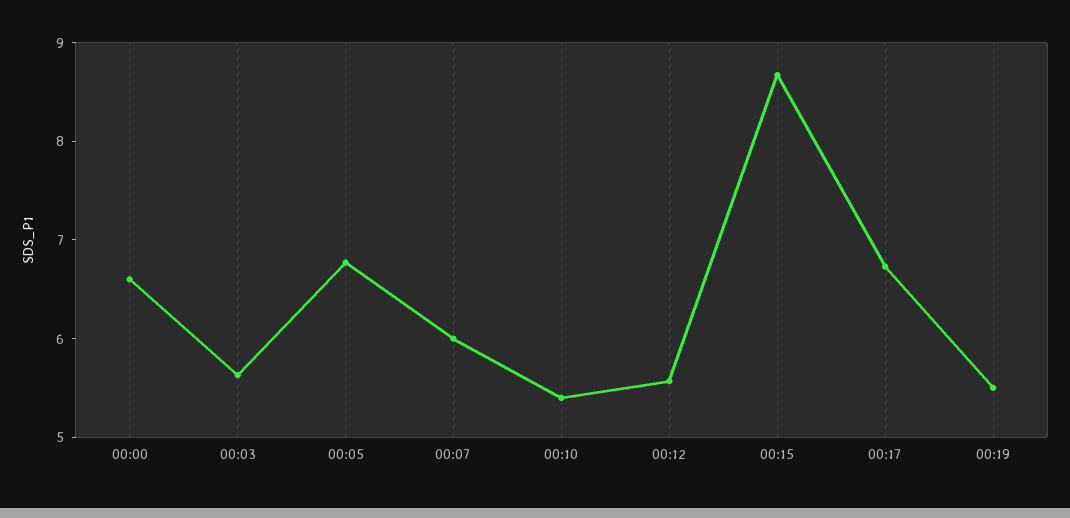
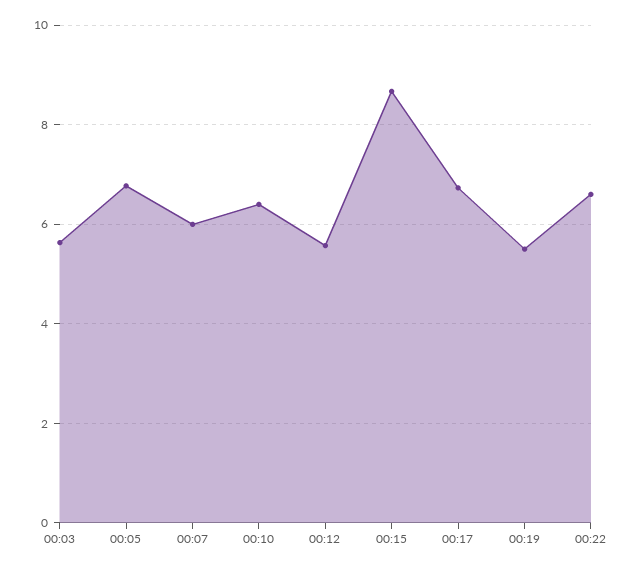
00:00: 6.6 -> none
00:10: 5.4 -> 6.4
00:22: none -> 6.6

